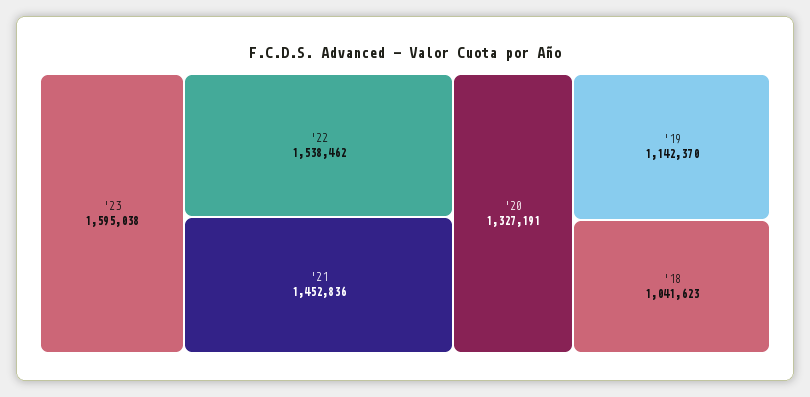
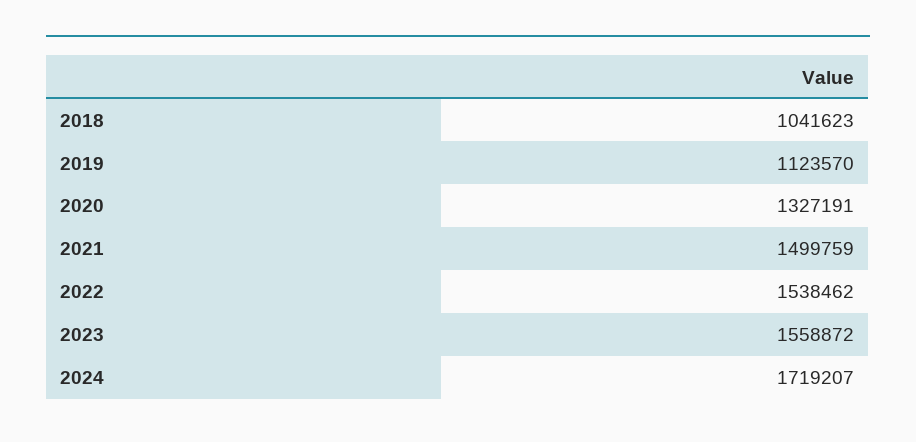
'23: 1595038 -> 1558872
'21: 1452836 -> 1499759
'19: 1142370 -> 1123570
2024: none -> 1719207

